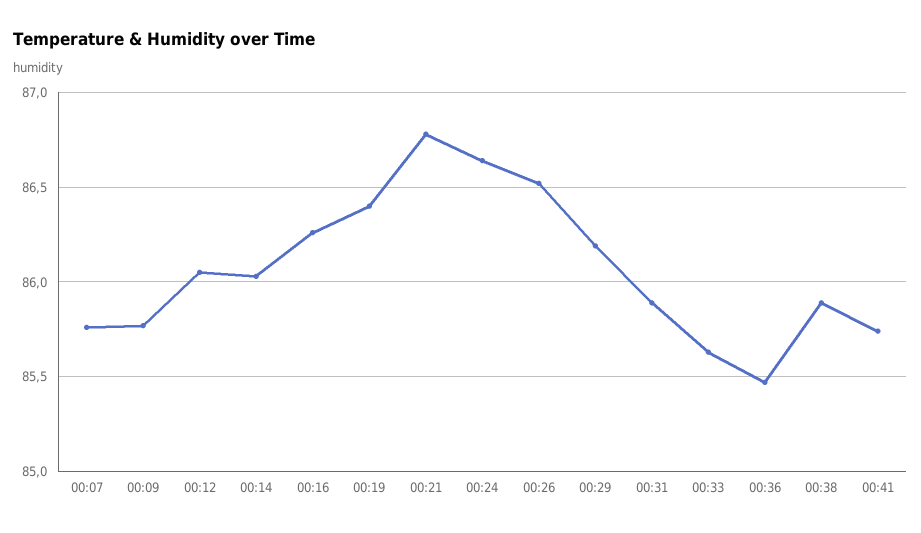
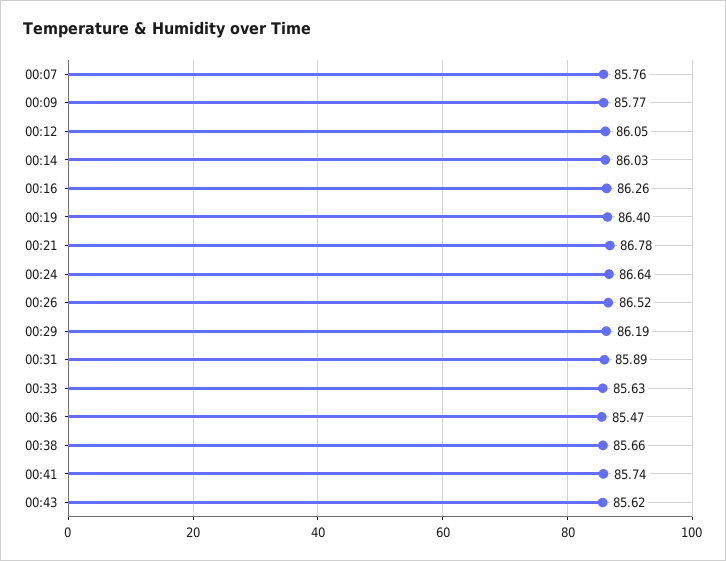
00:38: 85.9 -> 85.66
00:43: none -> 85.62

